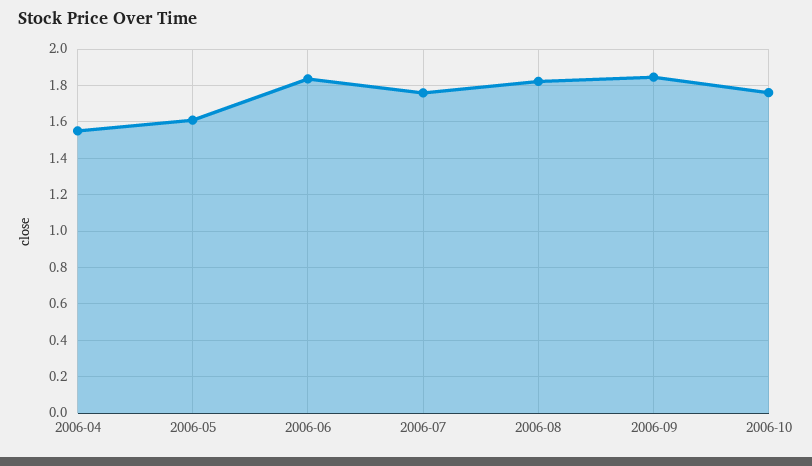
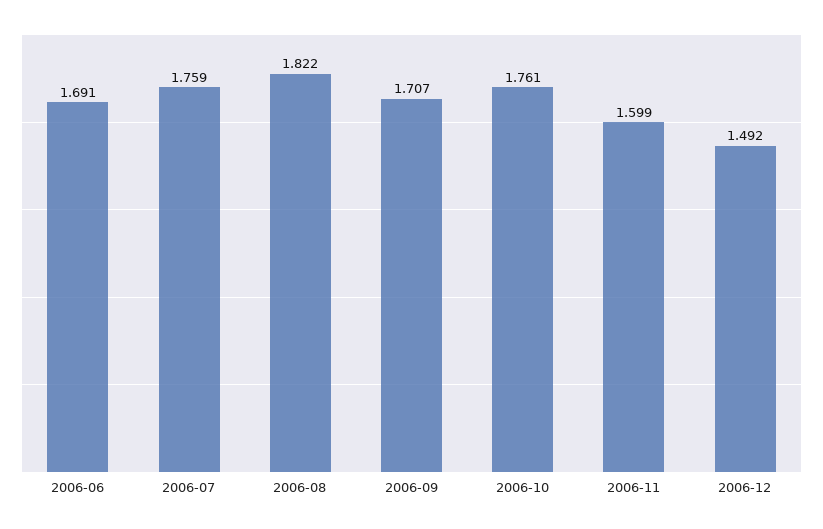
2006-04: 1.55 -> none
2006-05: 1.6 -> none
2006-06: 1.85 -> 1.691
2006-09: 1.85 -> 1.707
2006-11: none -> 1.599
2006-12: none -> 1.492

